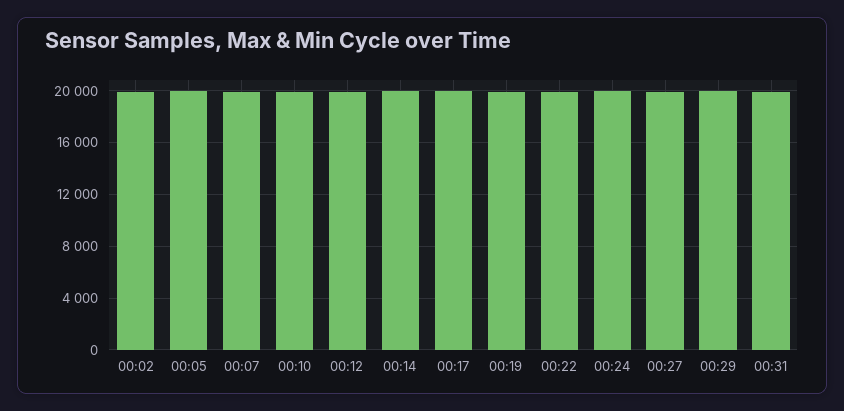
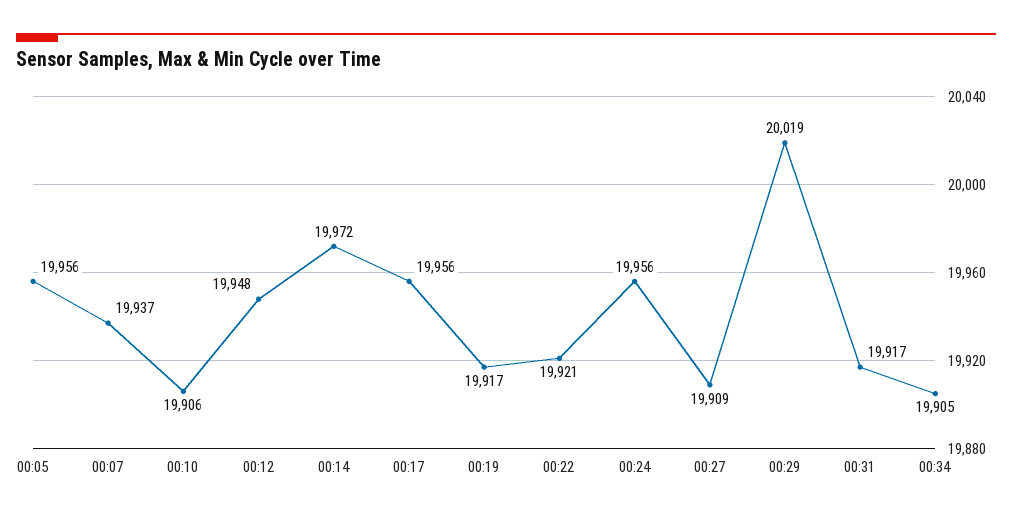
00:02: 20000 -> none
00:34: none -> 19905

